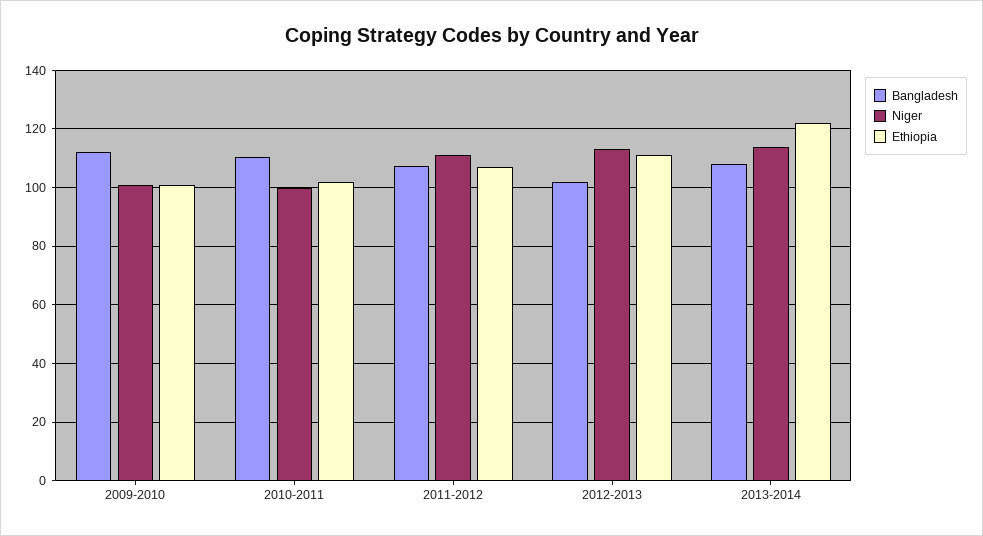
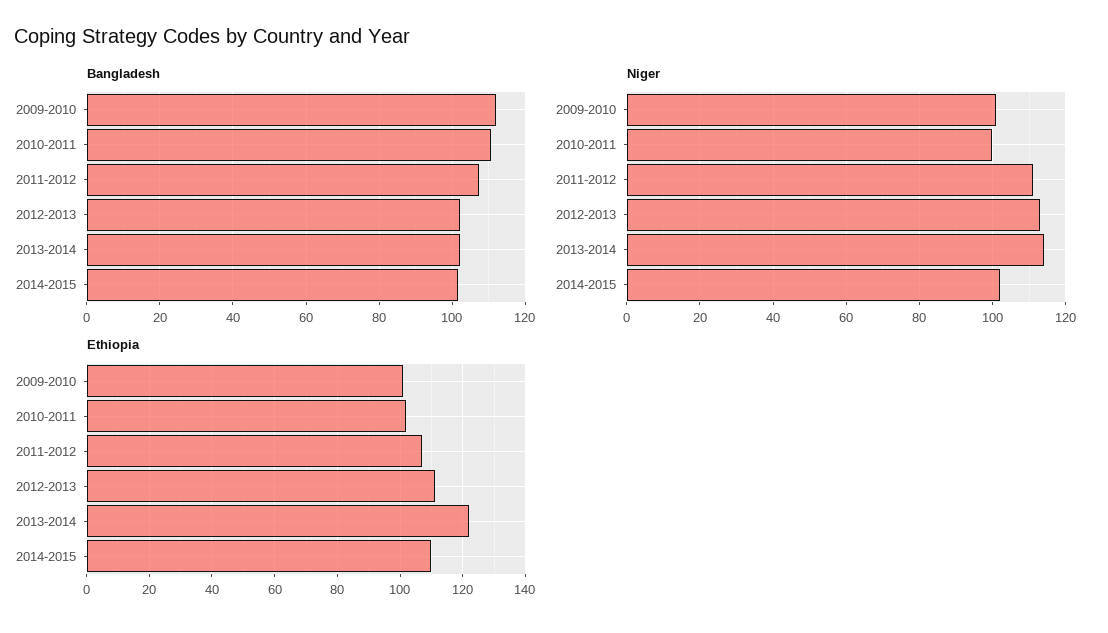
Bangladesh, 2013-2014: 107.5 -> 102
Bangladesh, 2014-2015: none -> 102
Niger, 2014-2015: none -> 102
Ethiopia, 2014-2015: none -> 110

